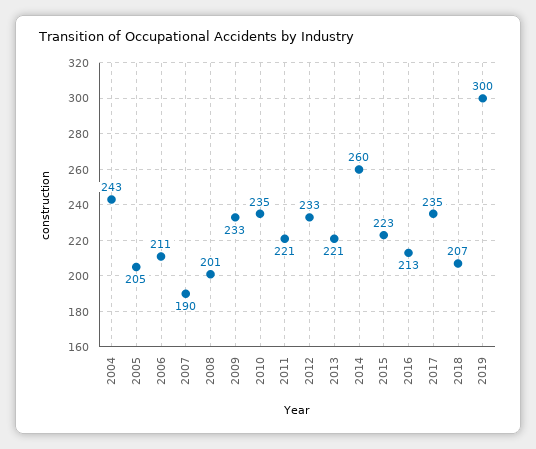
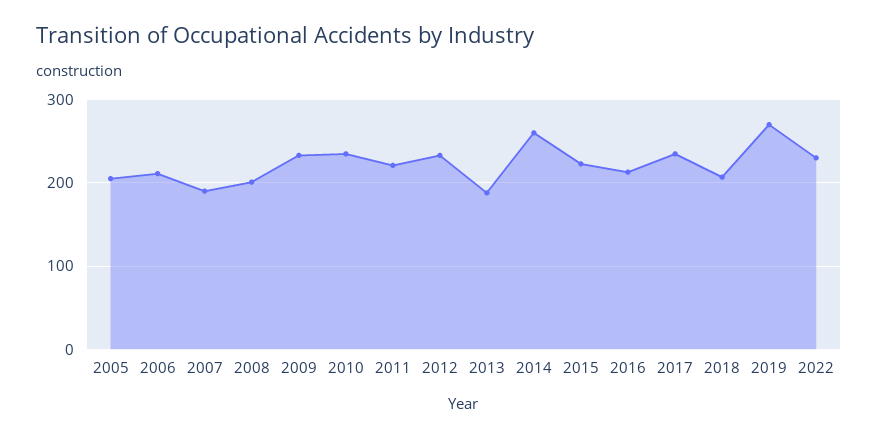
2004: 243 -> none
2013: 221 -> 190
2019: 300 -> 270
2022: none -> 230

